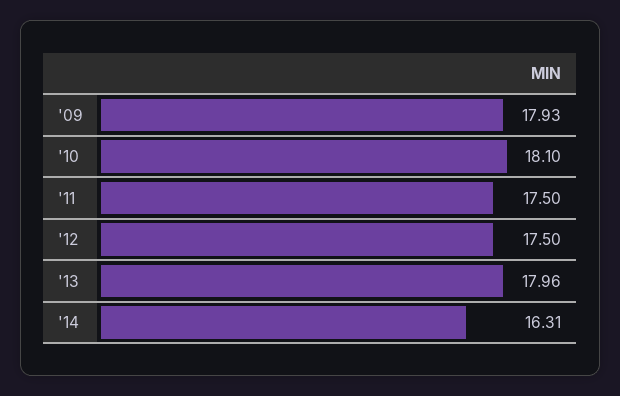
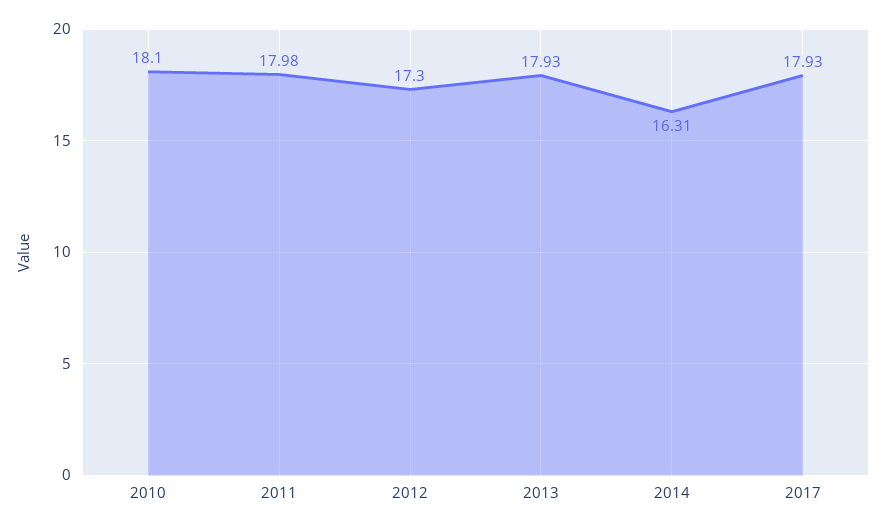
'09: 17.93 -> none
'11: 17.5 -> 17.98
'12: 17.5 -> 17.3
'13: 17.96 -> 17.93
2017: none -> 17.93

